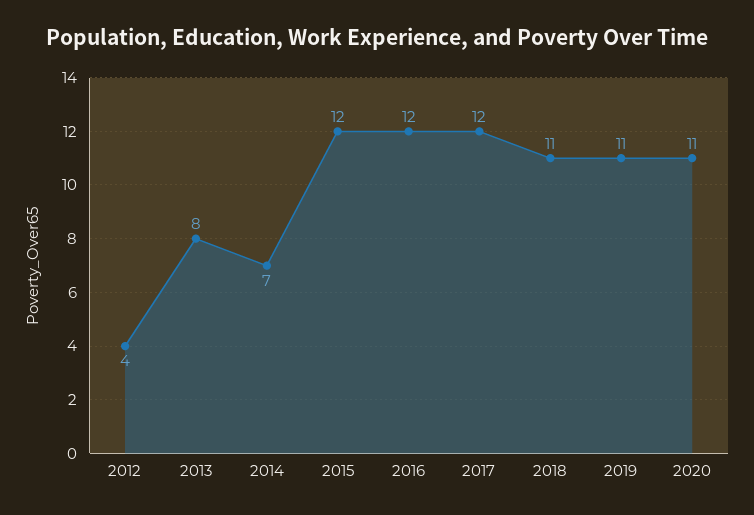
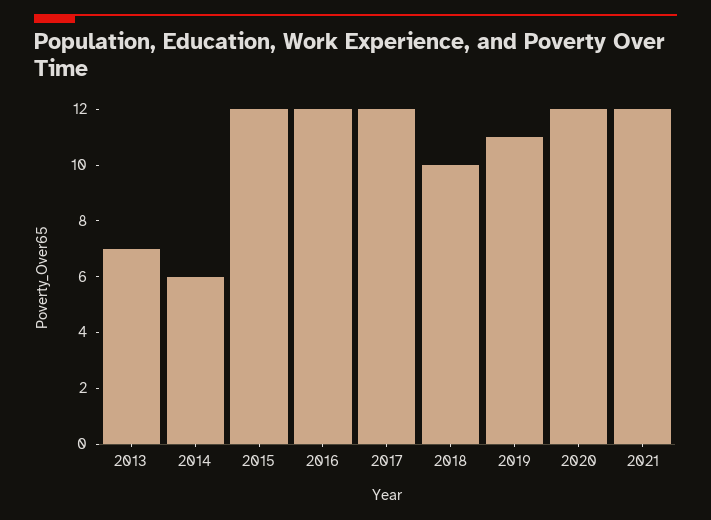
2012: 4 -> none
2013: 8 -> 7
2014: 7 -> 6
2018: 11 -> 10
2020: 11 -> 12
2021: none -> 12

